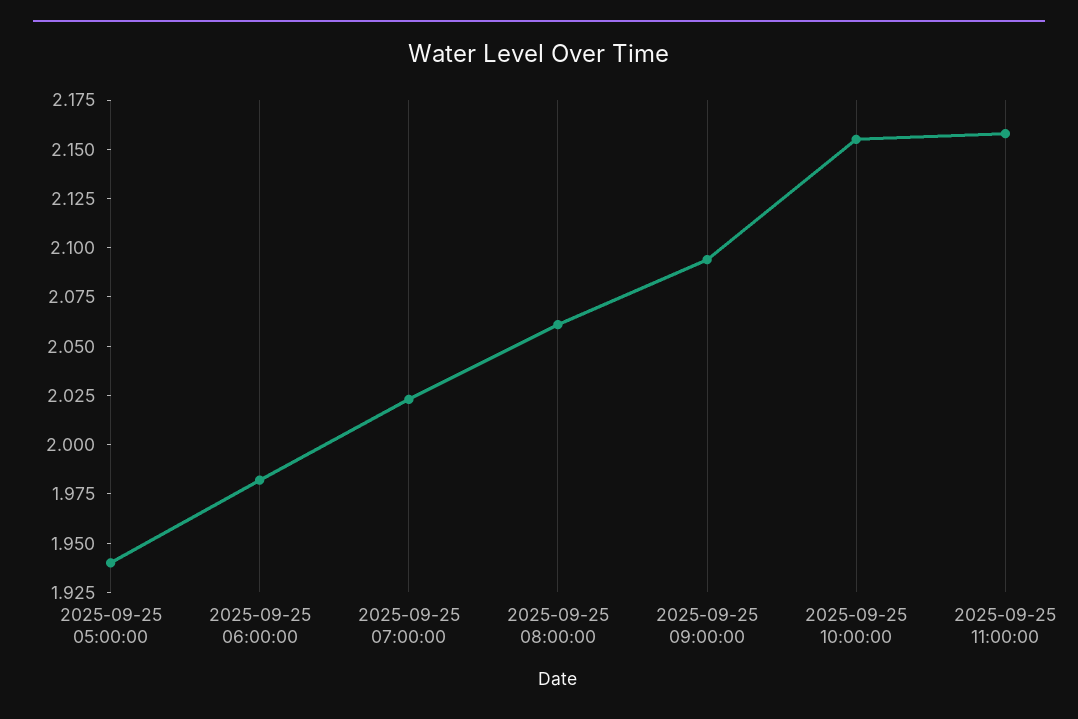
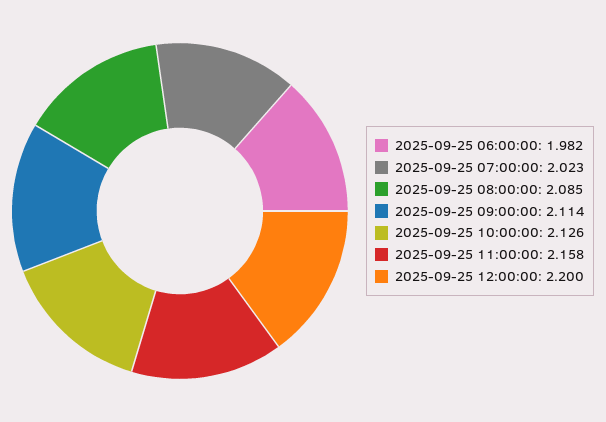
2025-09-25 05:00:00: 1.94 -> none
2025-09-25 08:00:00: 2.06 -> 2.085
2025-09-25 09:00:00: 2.095 -> 2.114
2025-09-25 10:00:00: 2.155 -> 2.126
2025-09-25 12:00:00: none -> 2.2

